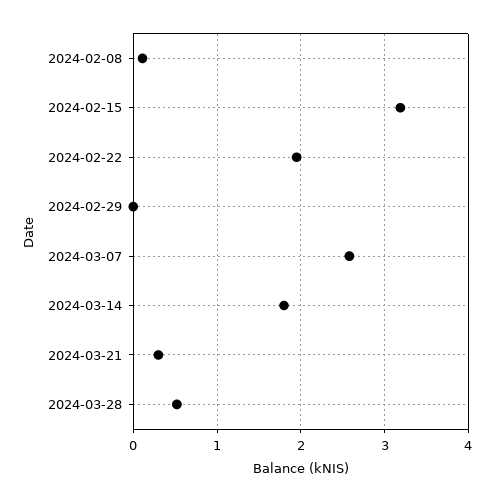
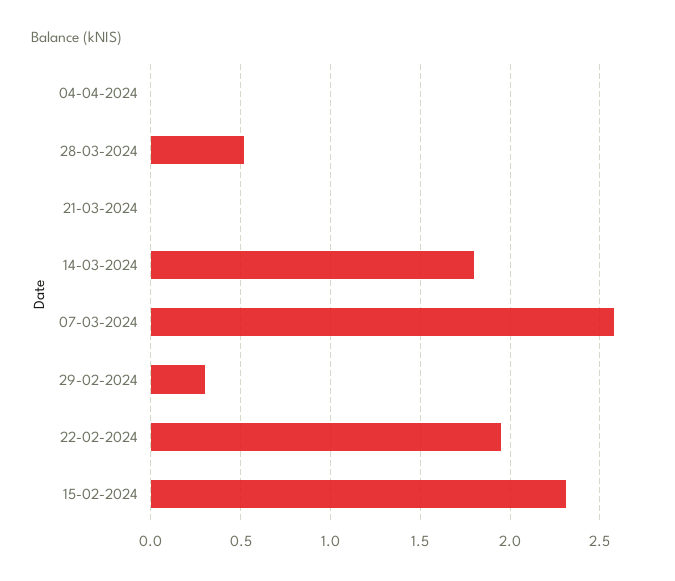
2024-02-08: 0.1 -> none
2024-02-15: 3.2 -> 2.3
2024-02-29: 0 -> 0.3
2024-03-21: 0.3 -> 0
04-04-2024: none -> 0

